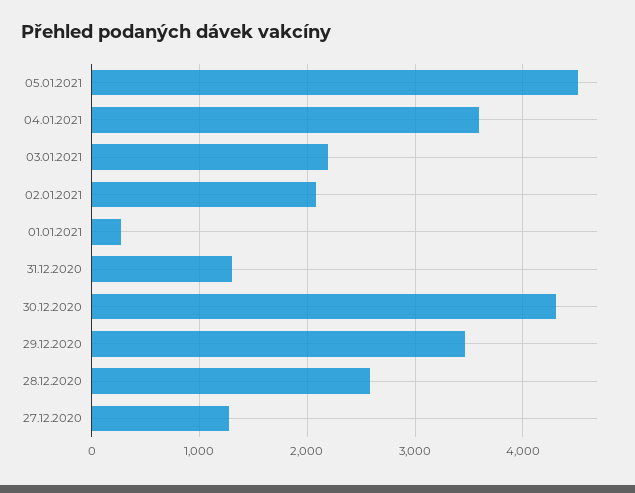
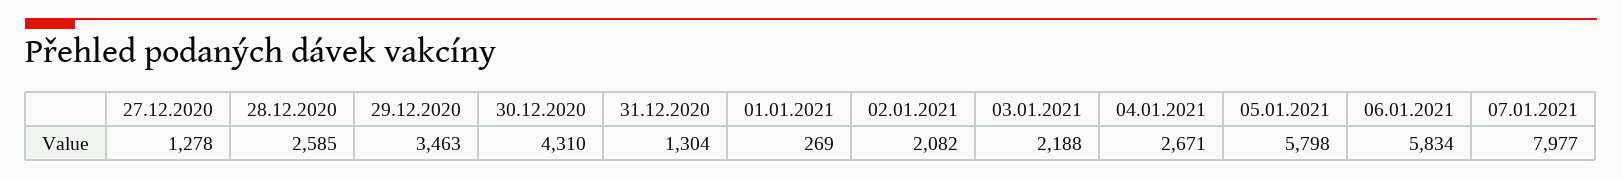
05.01.2021: 4500 -> 5798
04.01.2021: 3600 -> 2671
06.01.2021: none -> 5834
07.01.2021: none -> 7977

